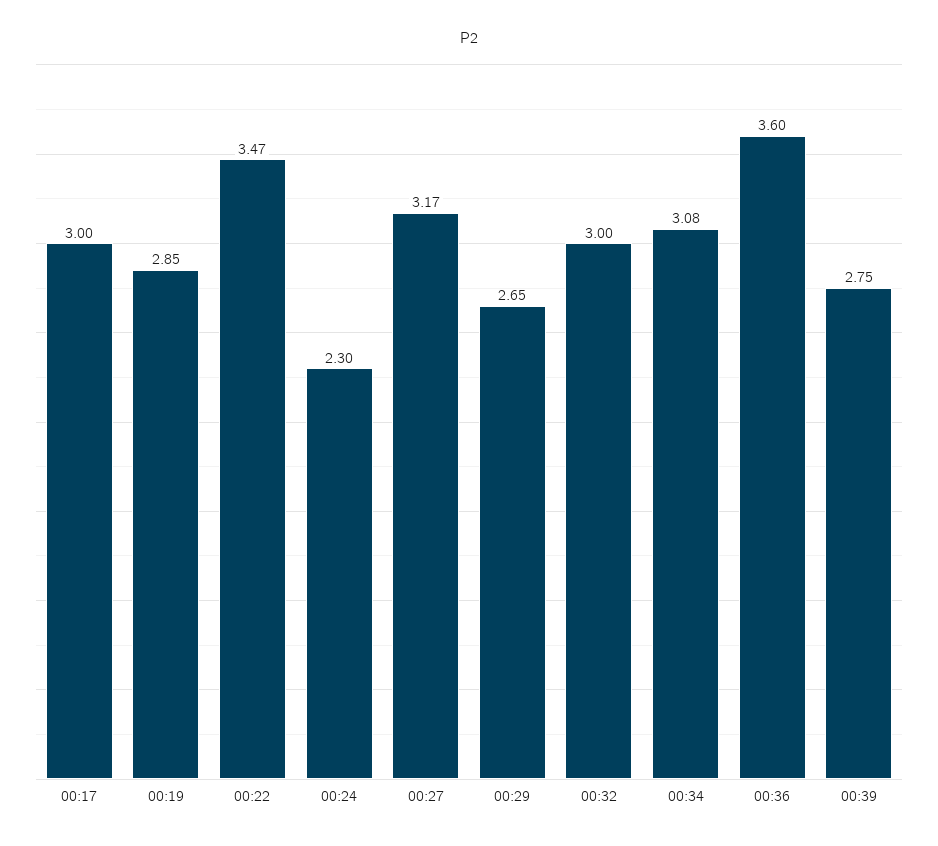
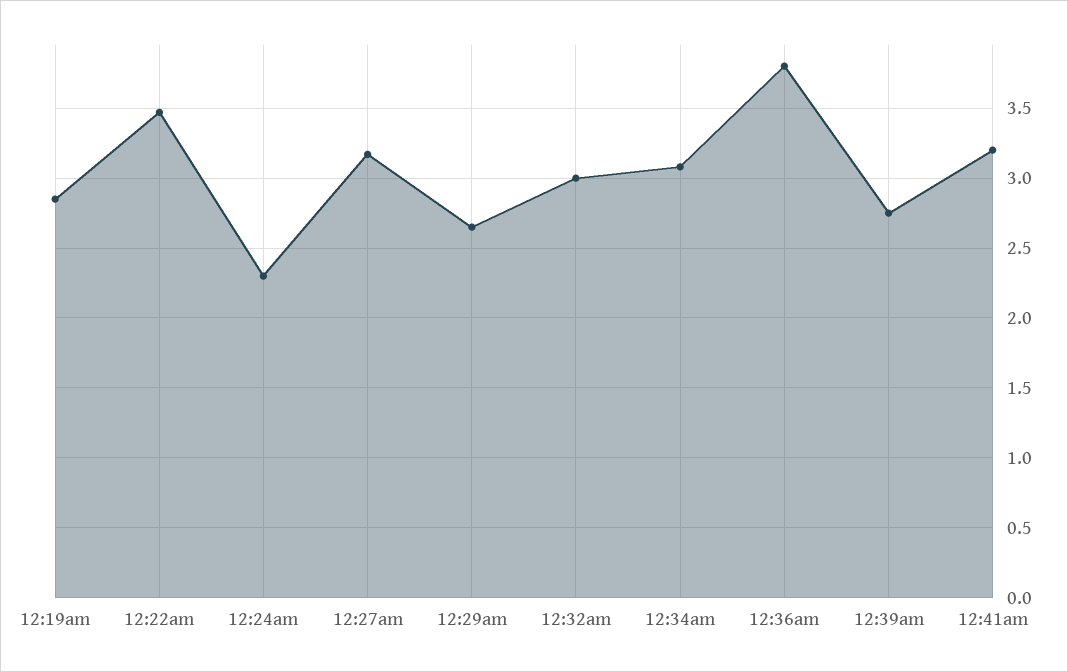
00:17: 3 -> none
00:36: 3.6 -> 3.8
12:41am: none -> 3.2

